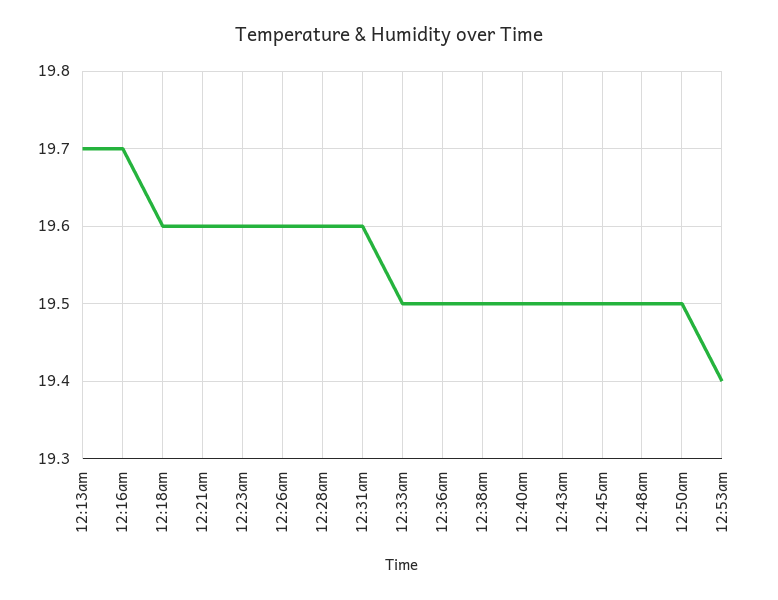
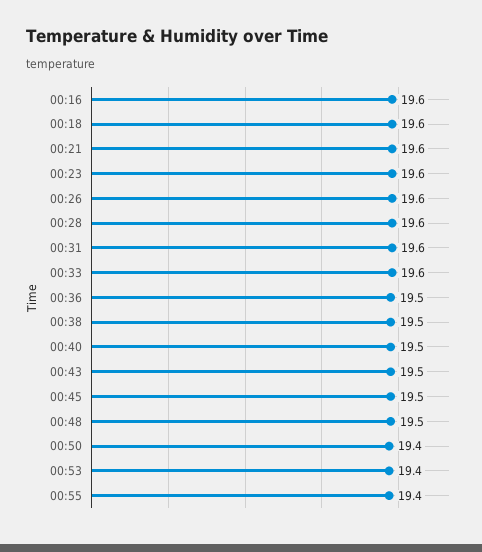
12:13am: 19.7 -> none
12:16am: 19.7 -> 19.6
12:33am: 19.5 -> 19.6
12:50am: 19.5 -> 19.4
00:55: none -> 19.4

